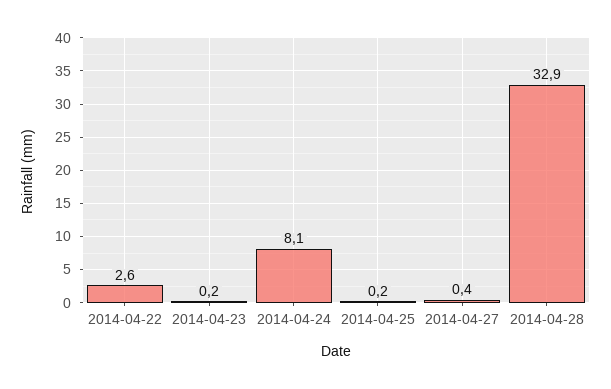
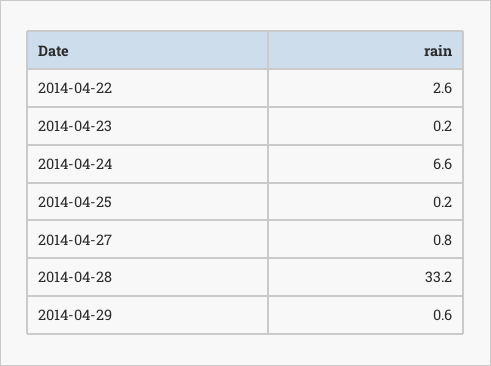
2014-04-24: 8.1 -> 6.6
2014-04-27: 0.4 -> 0.8
2014-04-28: 32.9 -> 33.2
2014-04-29: none -> 0.6

